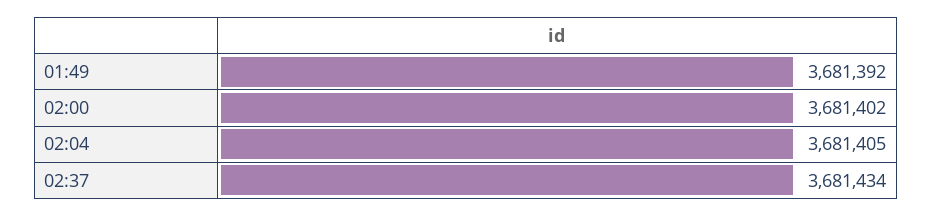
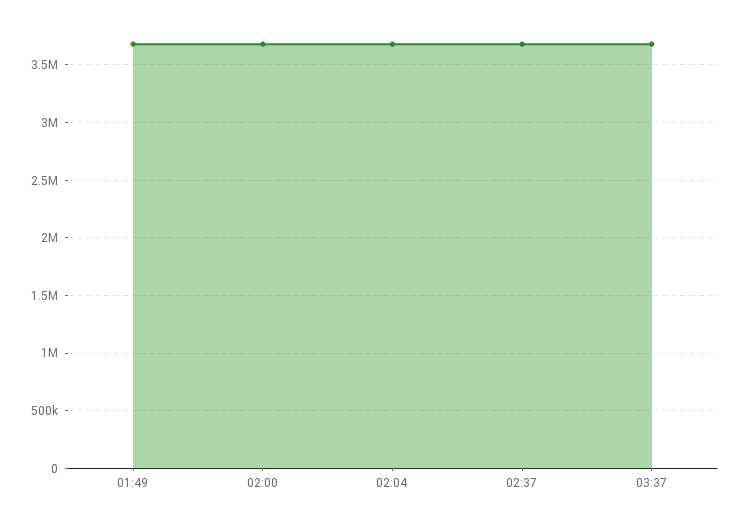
03:37: none -> 3700000

